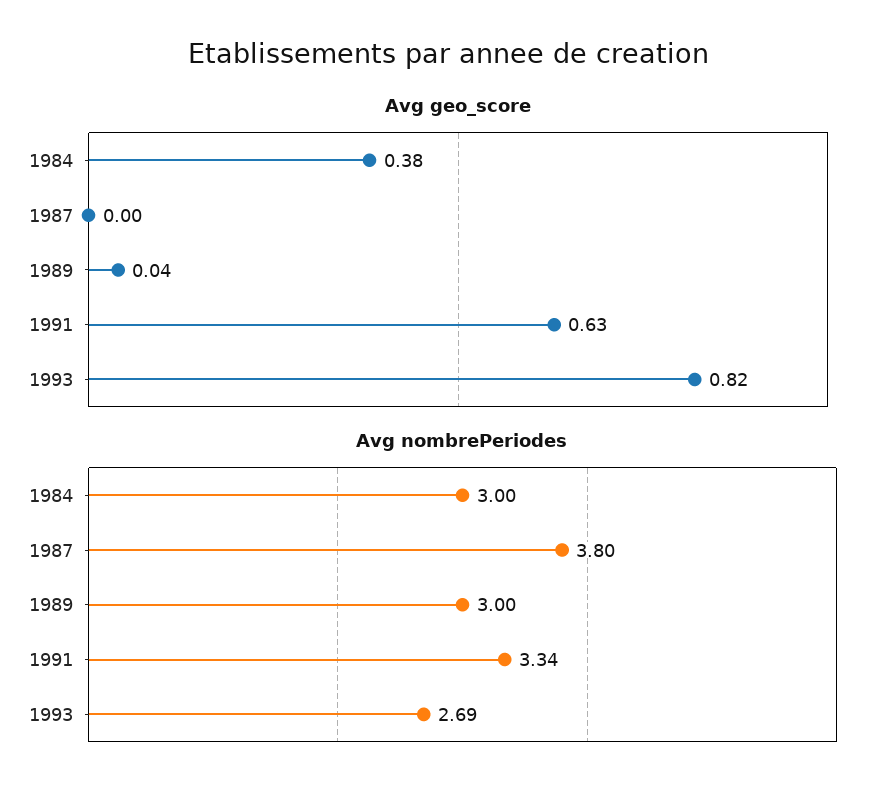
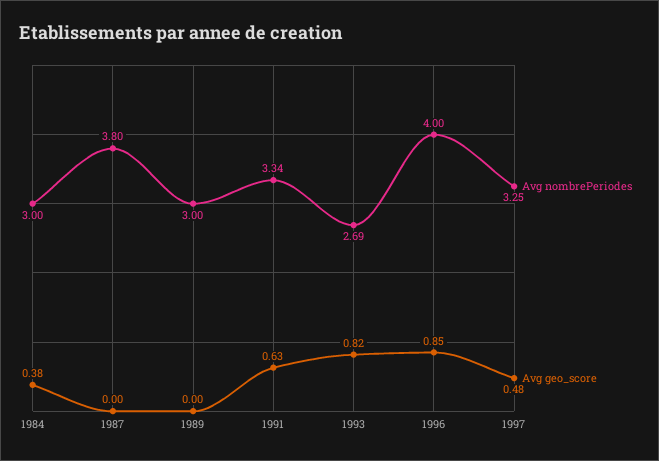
Avg geo_score, 1989: 0.04 -> 0
Avg nombrePeriodes, 1996: none -> 4
Avg geo_score, 1996: none -> 0.85
Avg nombrePeriodes, 1997: none -> 3.25
Avg geo_score, 1997: none -> 0.48

